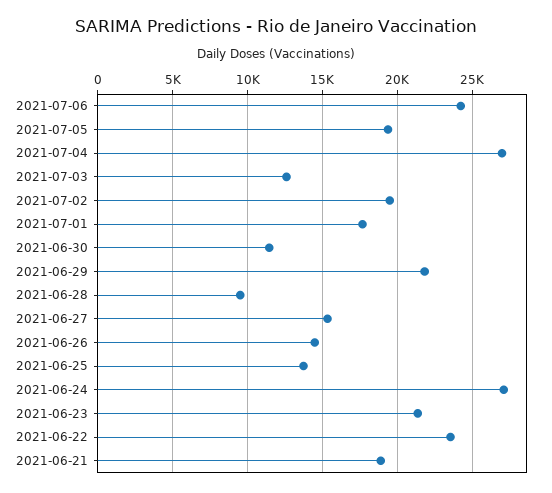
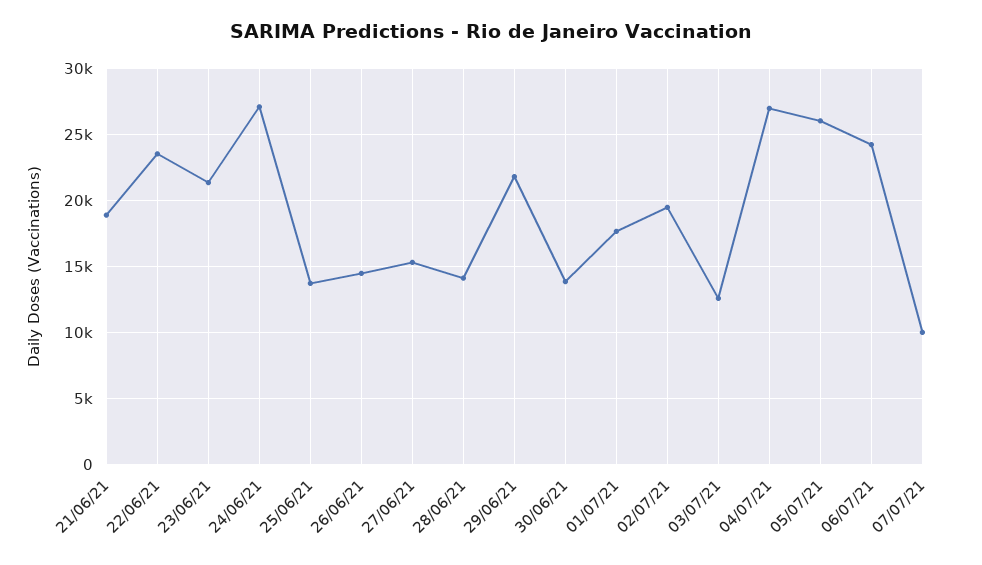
2021-07-05: 19500 -> 26000
2021-06-30: 11500 -> 14000
2021-06-28: 9500 -> 14000
07/07/21: none -> 10000

